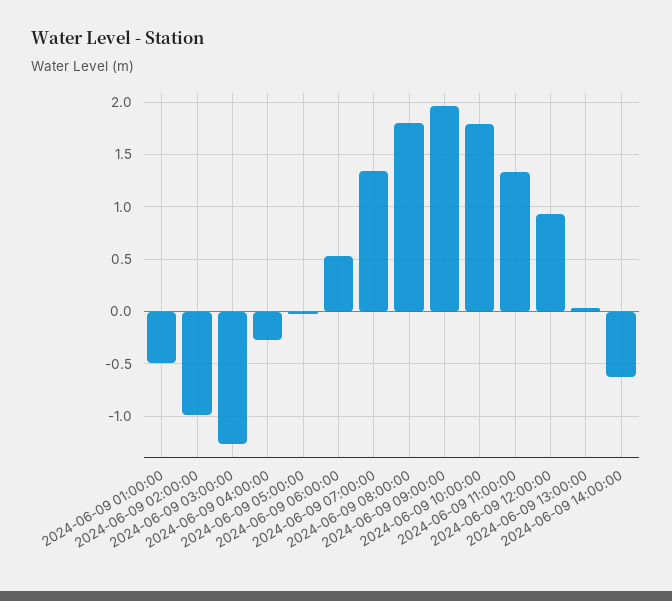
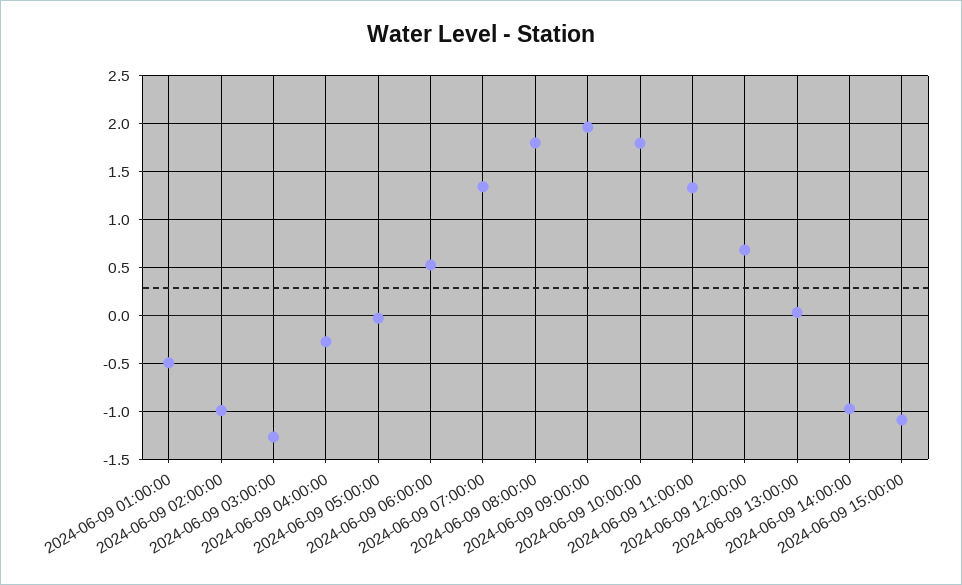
2024-06-09 12:00:00: 0.9 -> 0.7
2024-06-09 14:00:00: -0.6 -> -1
2024-06-09 15:00:00: none -> -1.1

